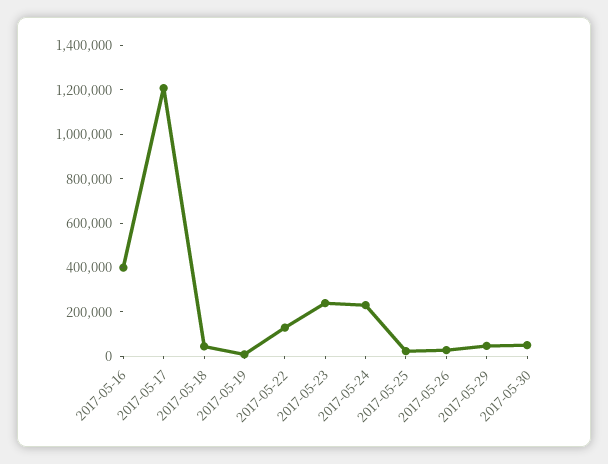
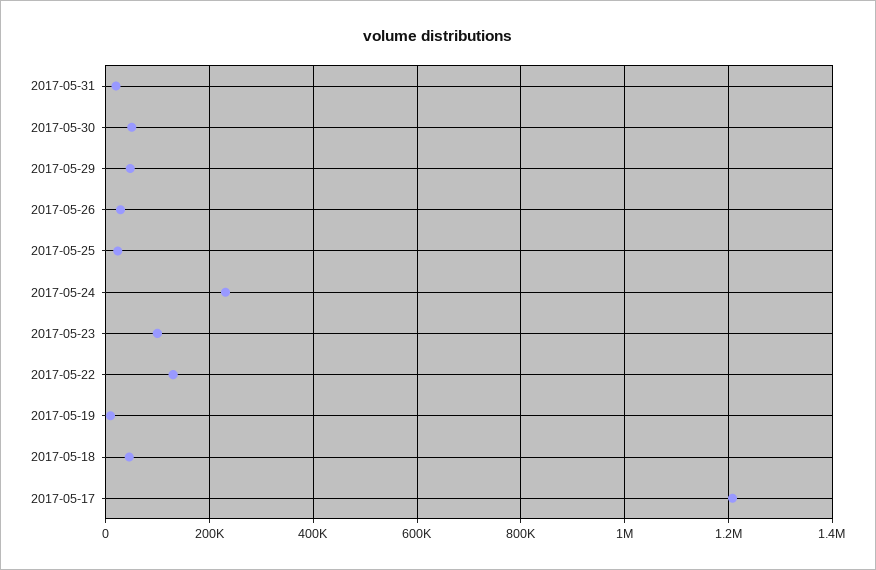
2017-05-16: 400000 -> none
2017-05-23: 250000 -> 100000
2017-05-31: none -> 20000

